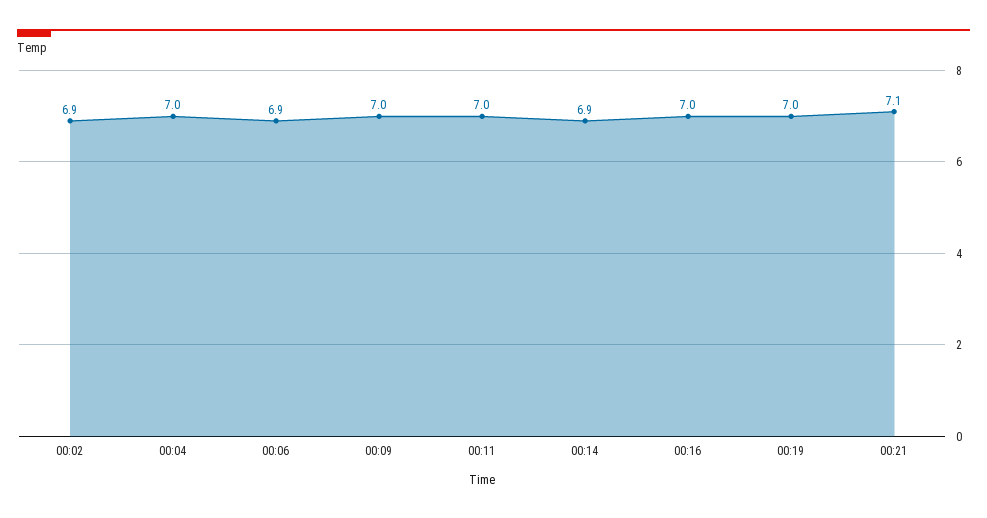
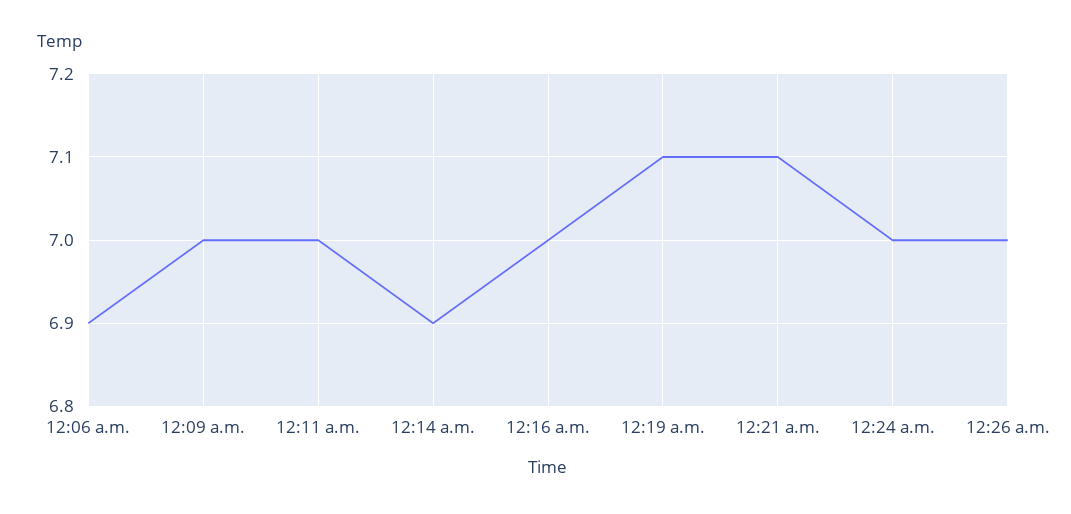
00:02: 6.9 -> none
00:04: 7 -> none
00:19: 7 -> 7.1
12:24 a.m.: none -> 7
12:26 a.m.: none -> 7

